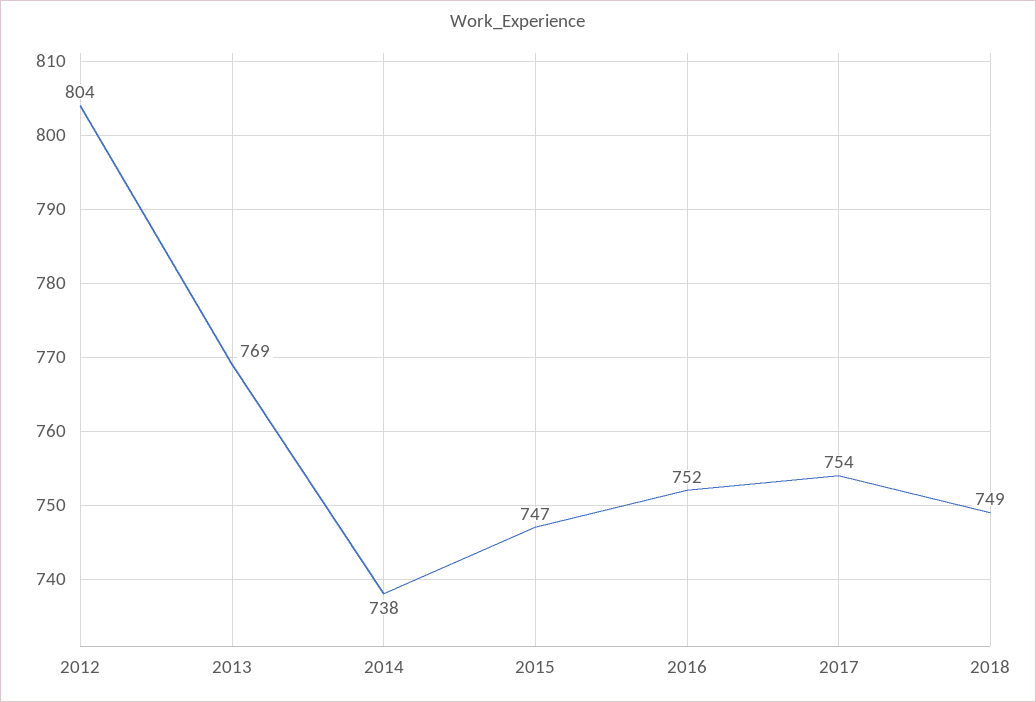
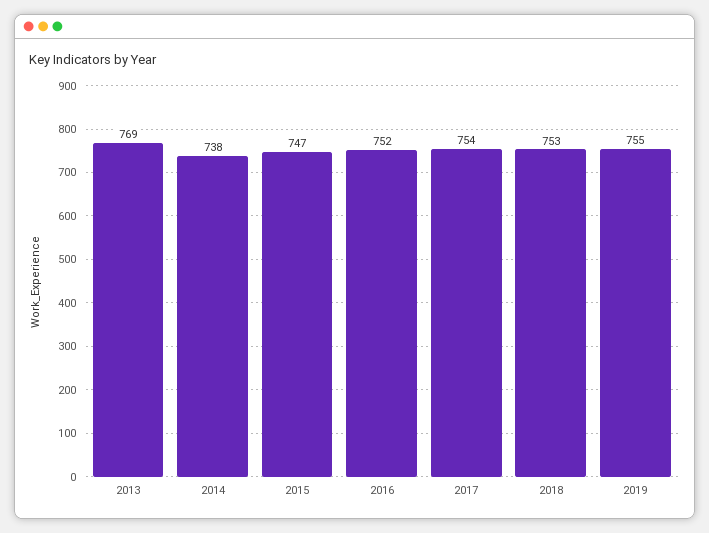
2012: 804 -> none
2018: 749 -> 753
2019: none -> 755

